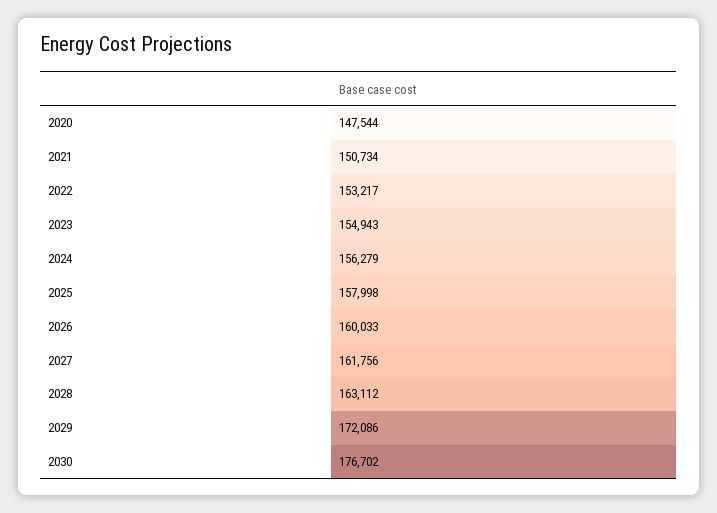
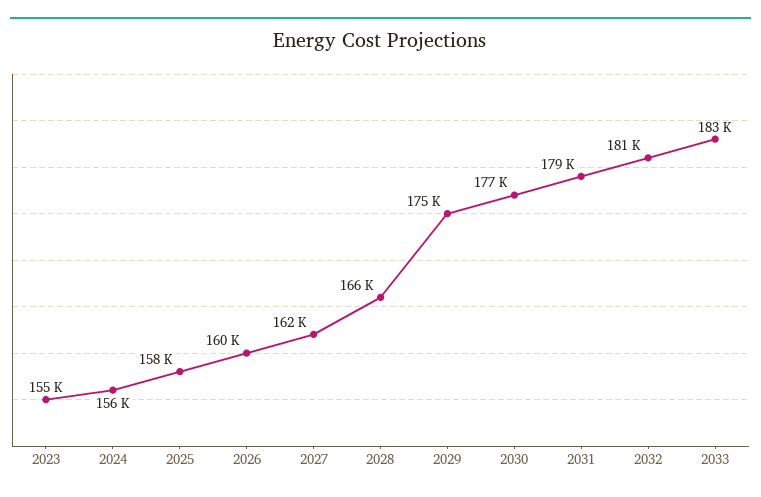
2020: 147544 -> none
2021: 150734 -> none
2022: 153217 -> none
2028: 163112 -> 166000
2029: 172086 -> 175000
2031: none -> 179000
2032: none -> 181000
2033: none -> 183000

